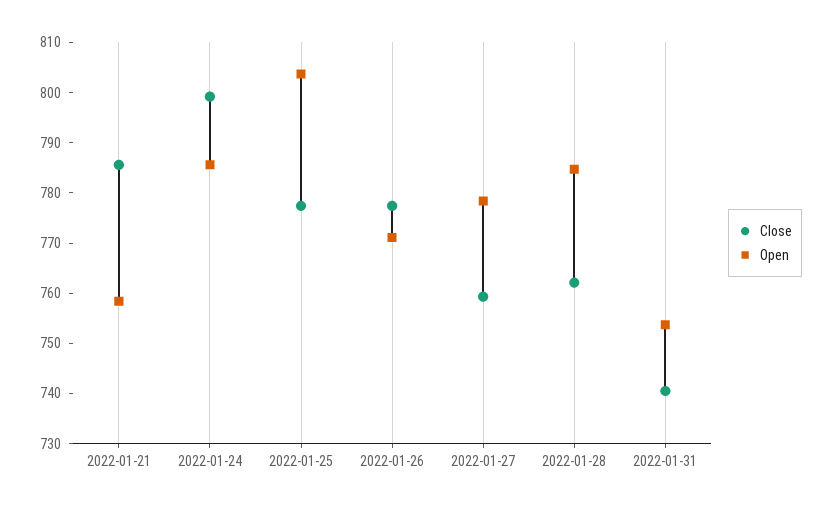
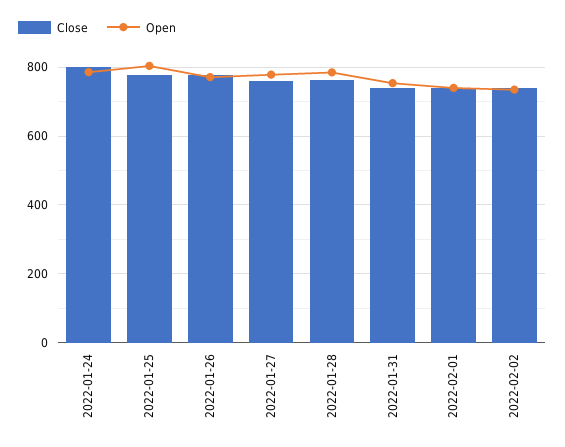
Close, 2022-01-21: 786 -> none
Open, 2022-01-21: 758 -> none
Close, 2022-02-01: none -> 740
Open, 2022-02-01: none -> 740
Close, 2022-02-02: none -> 740
Open, 2022-02-02: none -> 740

